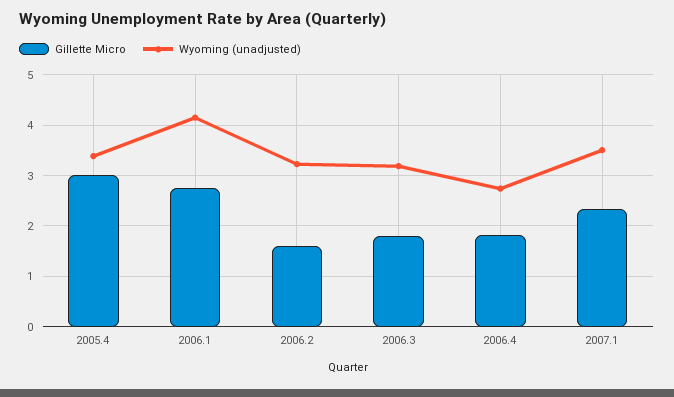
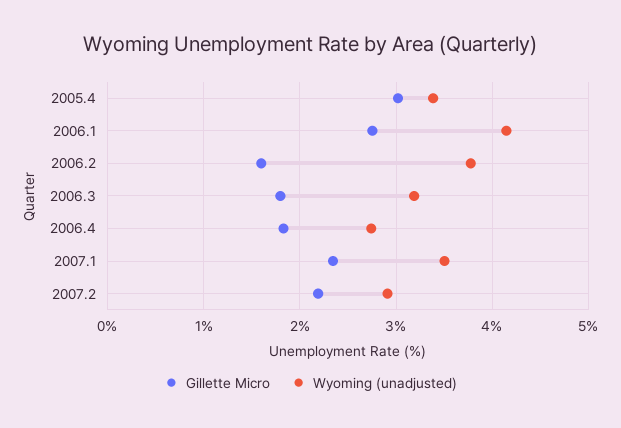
Wyoming (unadjusted), 2006.2: 3.2 -> 3.8
Gillette Micro, 2007.2: none -> 2.2
Wyoming (unadjusted), 2007.2: none -> 2.9

